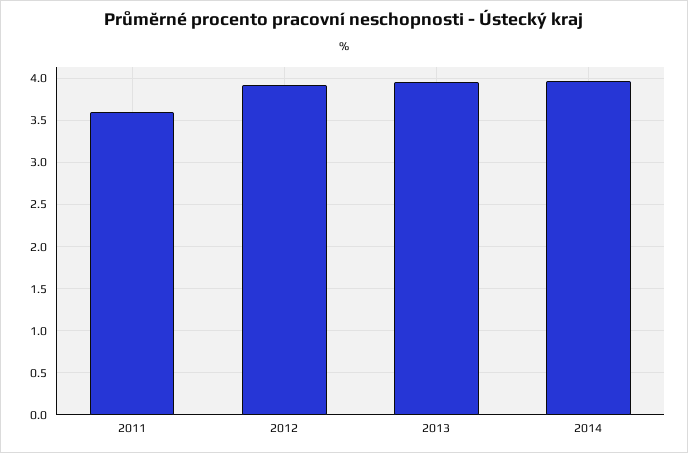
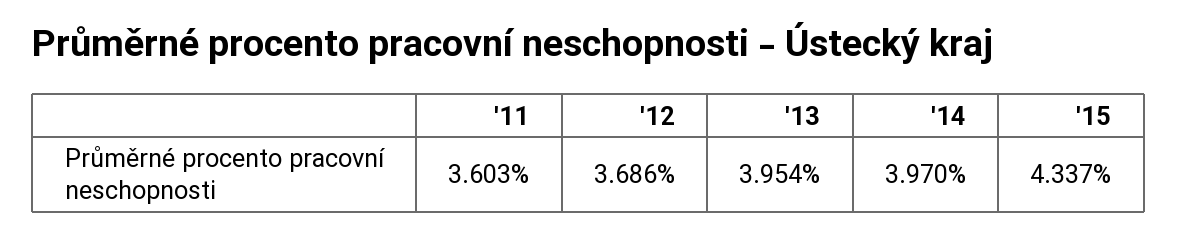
2012: 3.9 -> 3.686
'15: none -> 4.337

